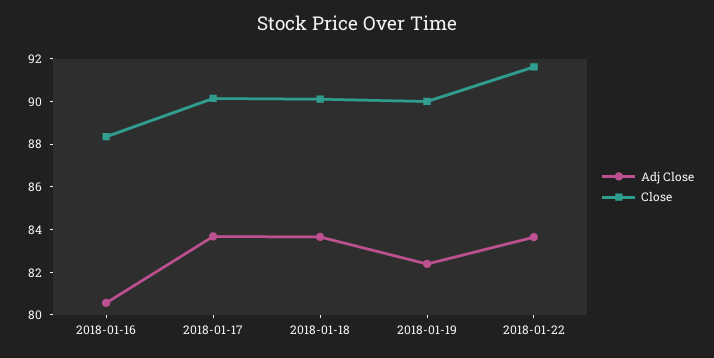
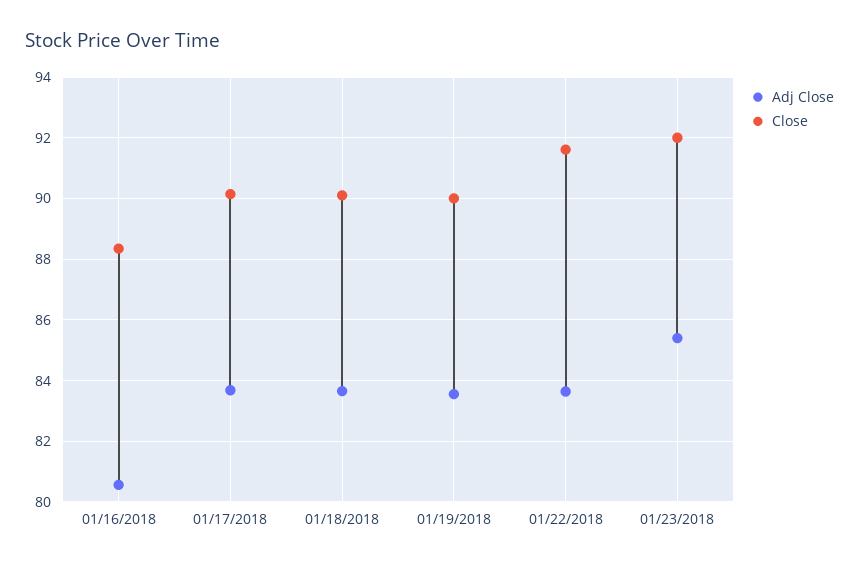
Adj Close, 2018-01-19: 82.5 -> 83.6
Adj Close, 01/23/2018: none -> 85.4
Close, 01/23/2018: none -> 92

